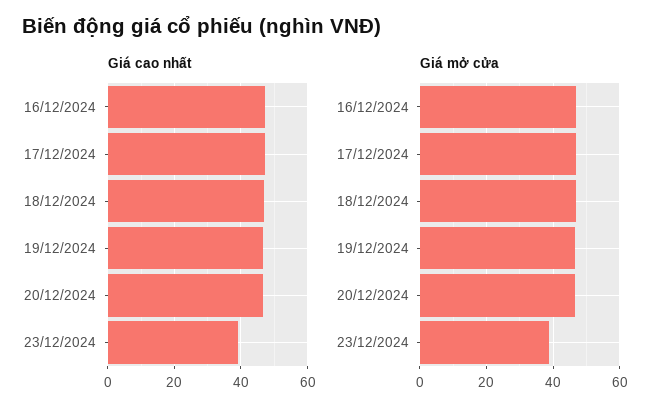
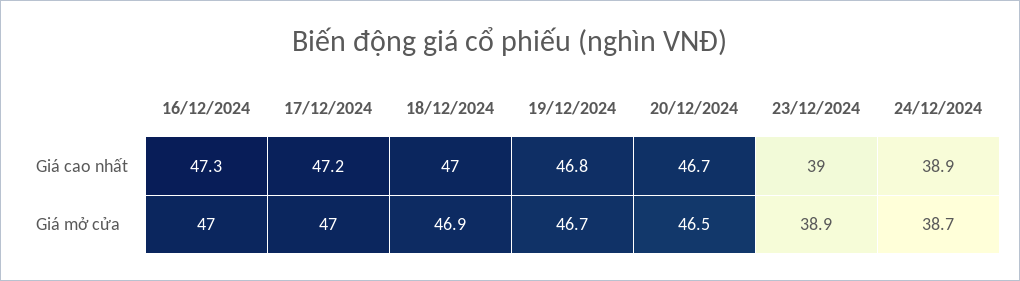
Giá cao nhất, 24/12/2024: none -> 38.9
Giá mở cửa, 24/12/2024: none -> 38.7

